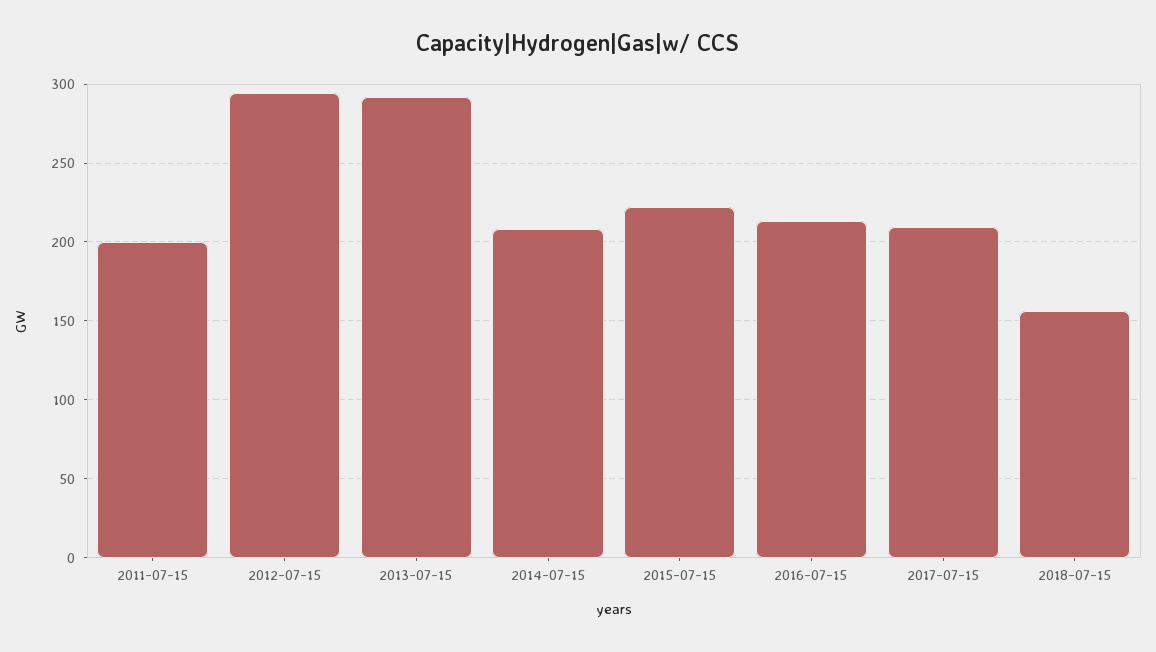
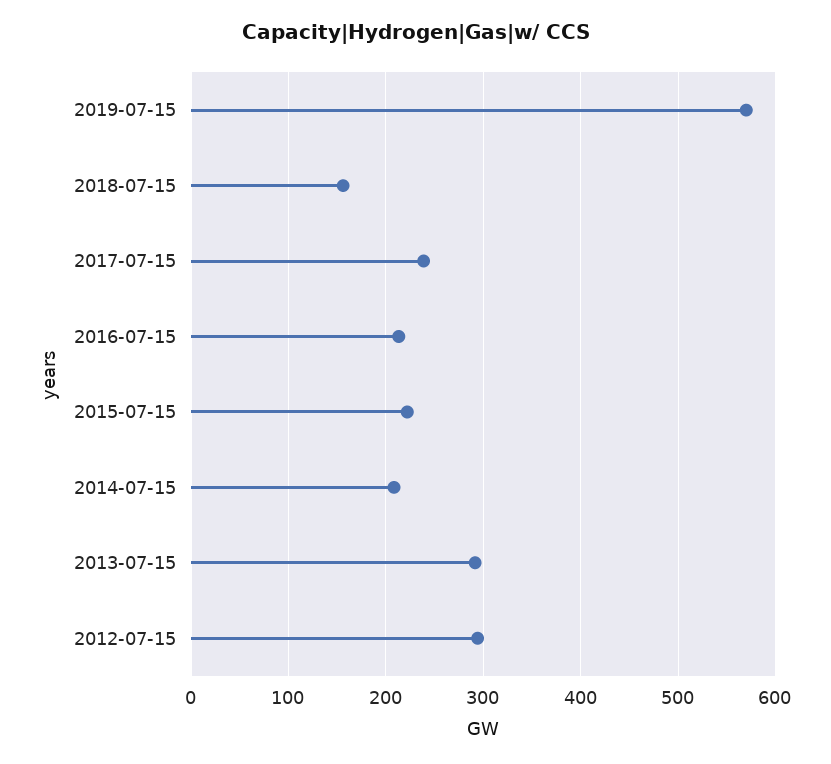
2011-07-15: 200 -> none
2017-07-15: 210 -> 240
2019-07-15: none -> 570

